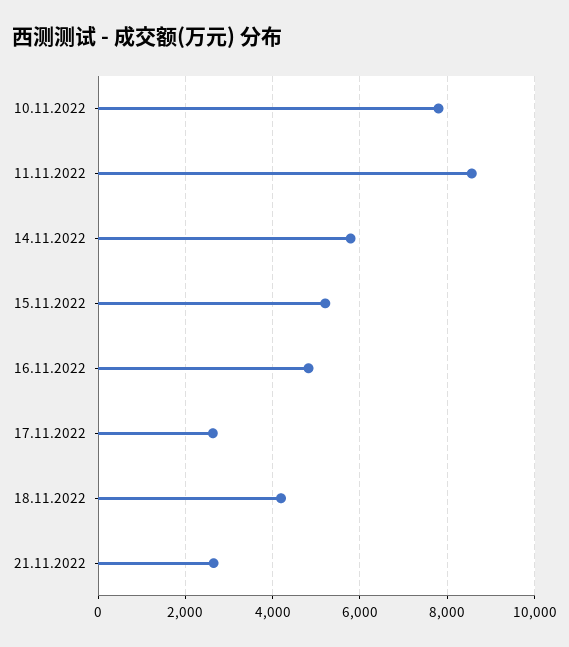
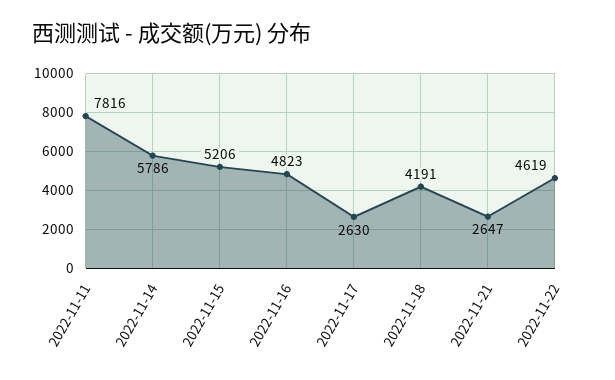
10.11.2022: 7800 -> none
11.11.2022: 8600 -> 7816
2022-11-22: none -> 4619

